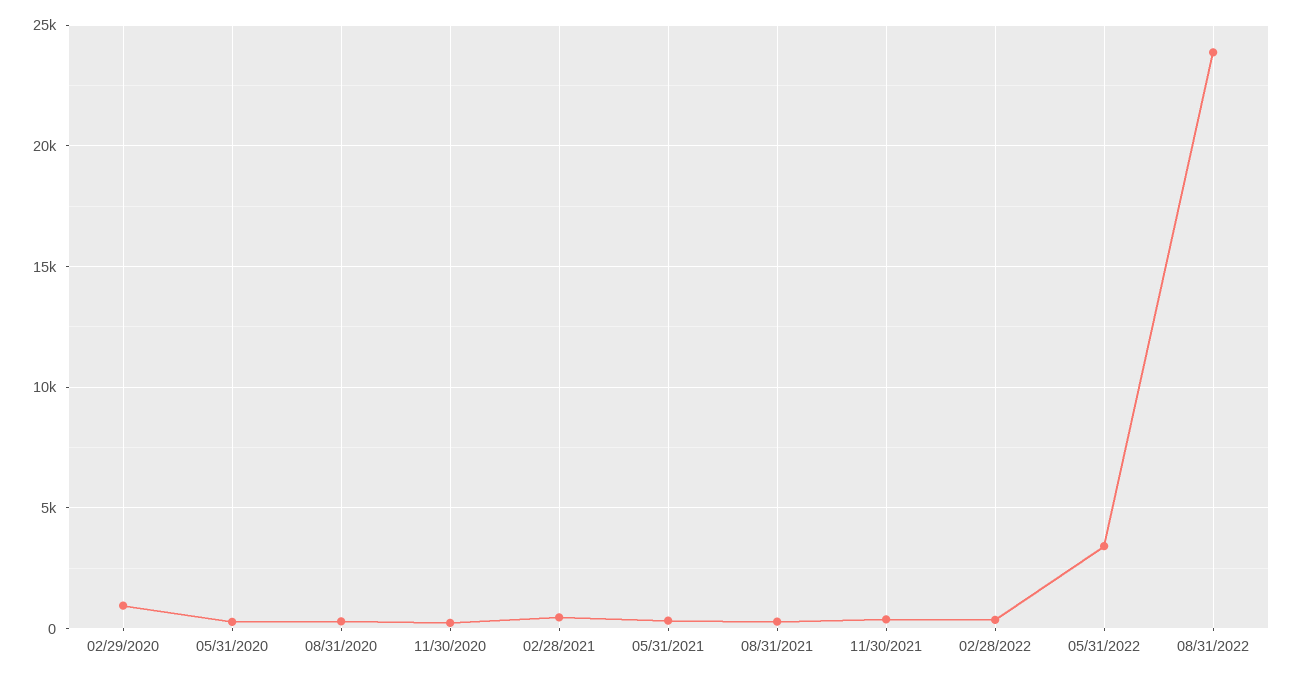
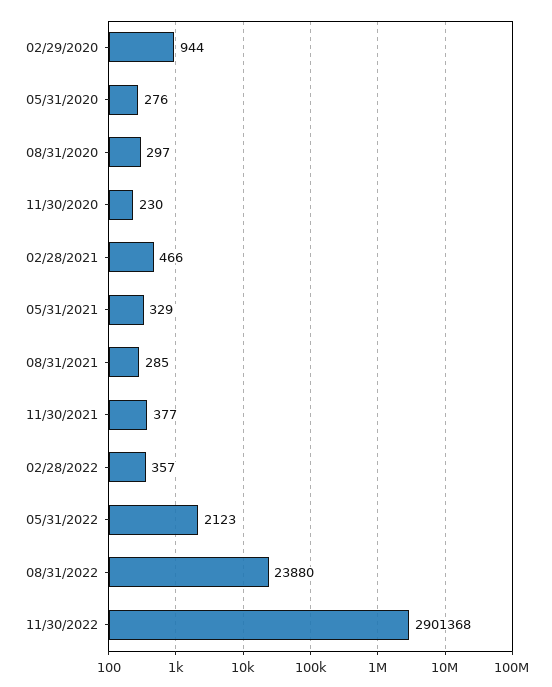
05/31/2022: 3500 -> 2123
11/30/2022: none -> 2901368

